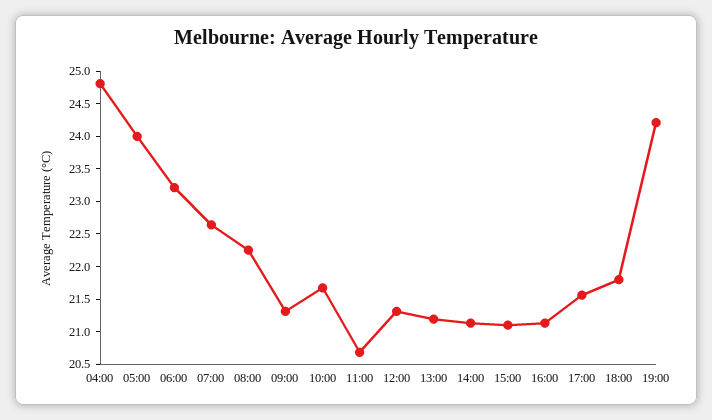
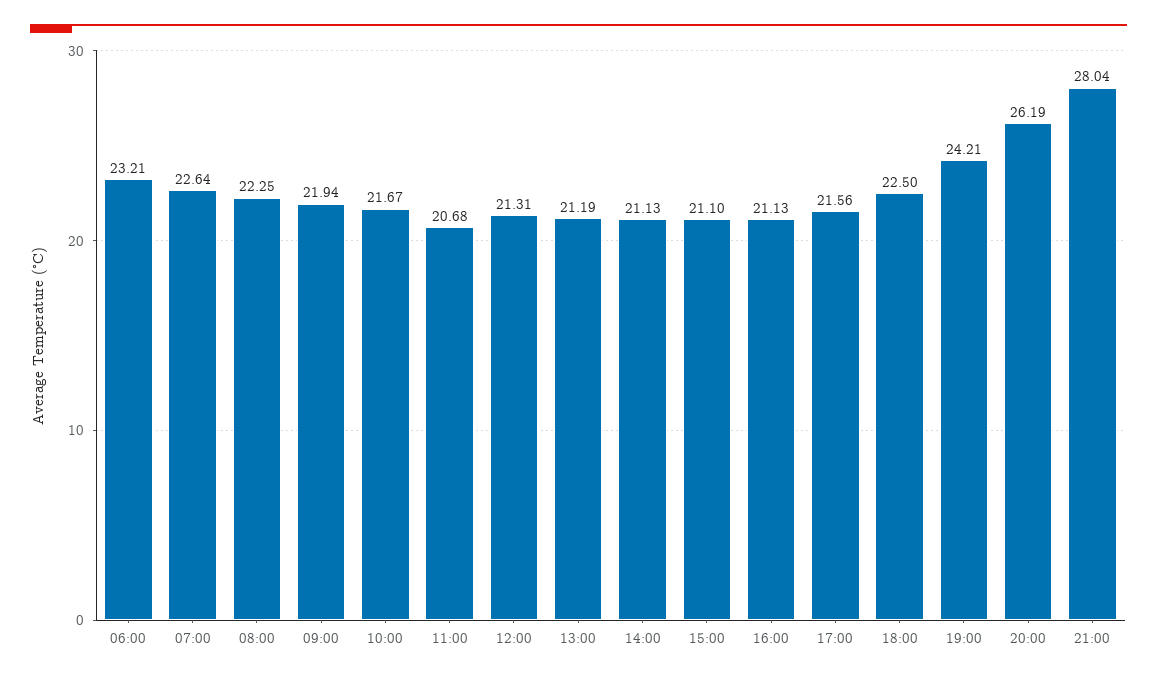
04:00: 24.75 -> none
05:00: 24 -> none
09:00: 21.25 -> 21.94
18:00: 21.75 -> 22.5
20:00: none -> 26.19
21:00: none -> 28.04

